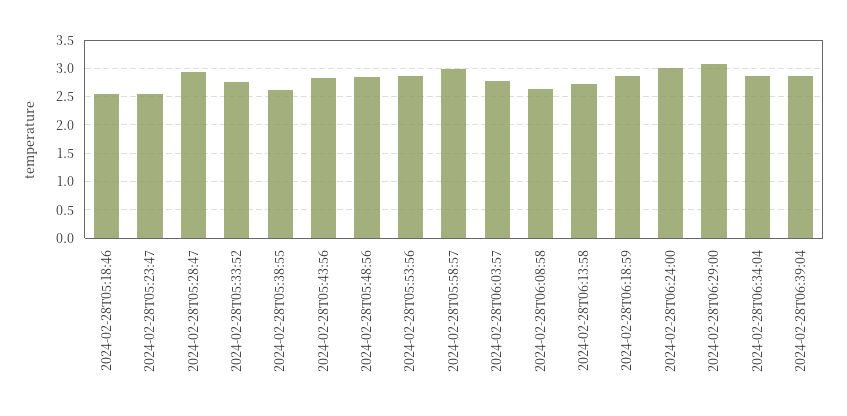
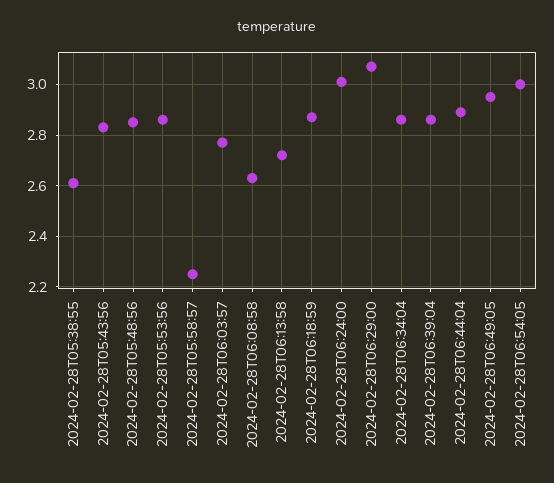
2024-02-28T05:18:46: 2.5 -> none
2024-02-28T05:23:47: 2.5 -> none
2024-02-28T05:28:47: 3 -> none
2024-02-28T05:33:52: 2.75 -> none
2024-02-28T05:58:57: 3 -> 2.25
2024-02-28T06:44:04: none -> 2.9
2024-02-28T06:49:05: none -> 2.95
2024-02-28T06:54:05: none -> 3

